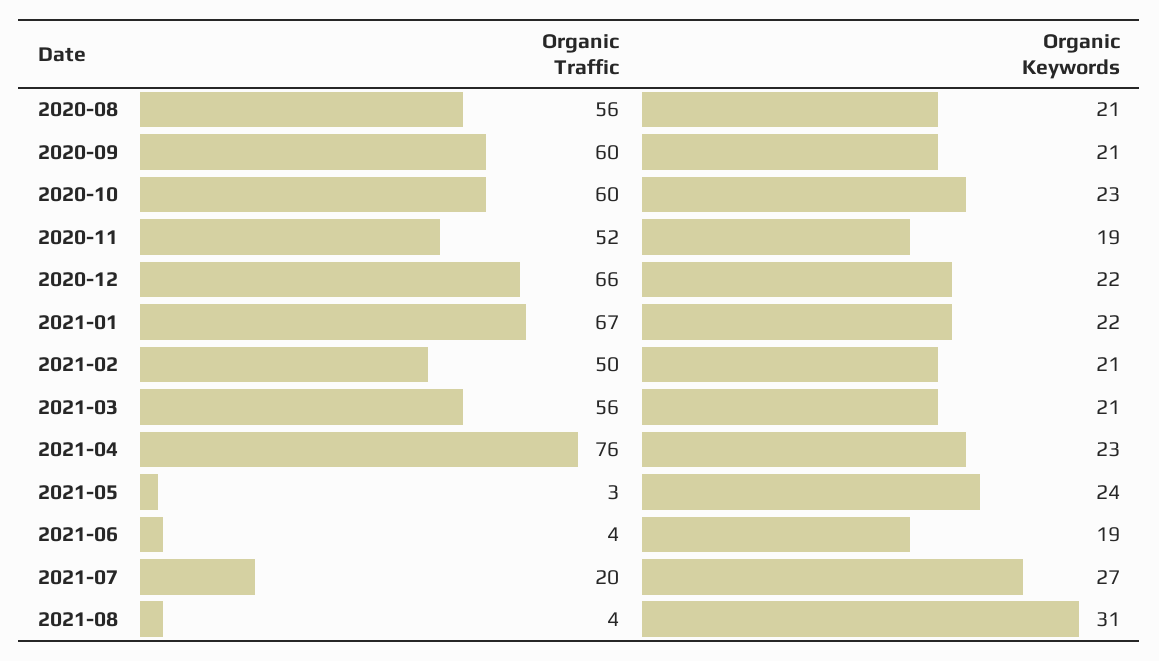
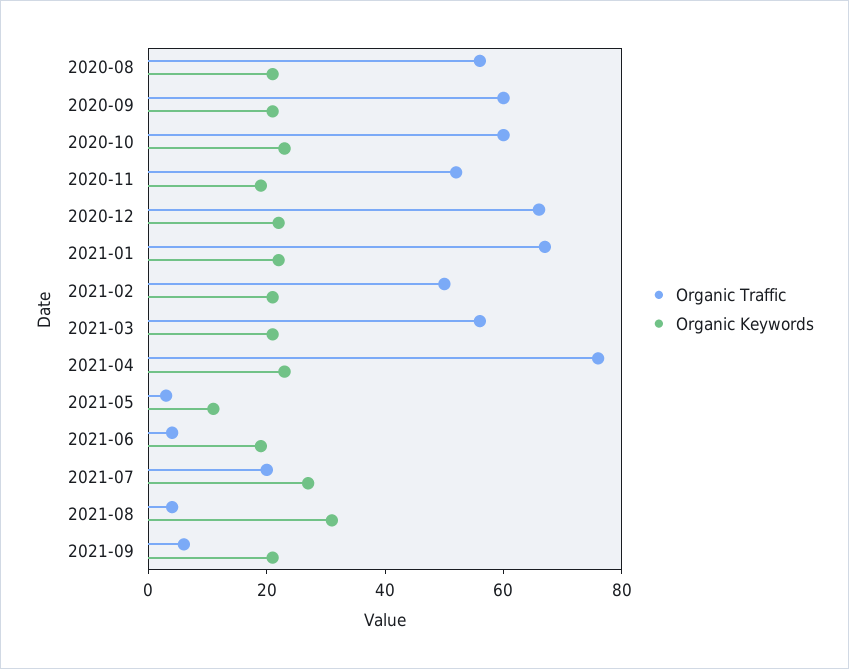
Organic Keywords, 2021-05: 24 -> 10
Organic Traffic, 2021-09: none -> 5
Organic Keywords, 2021-09: none -> 20

